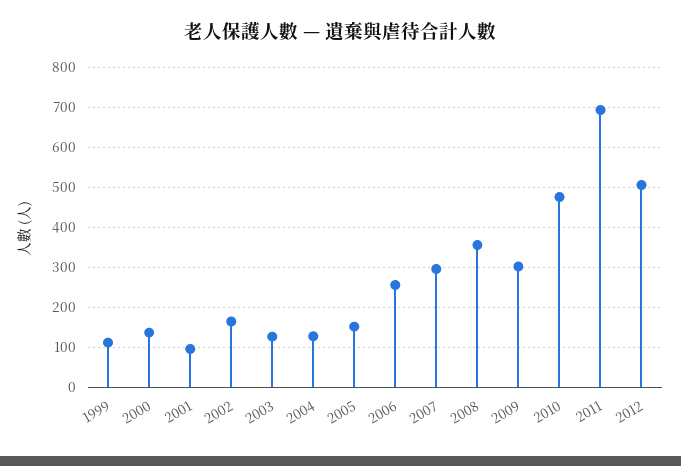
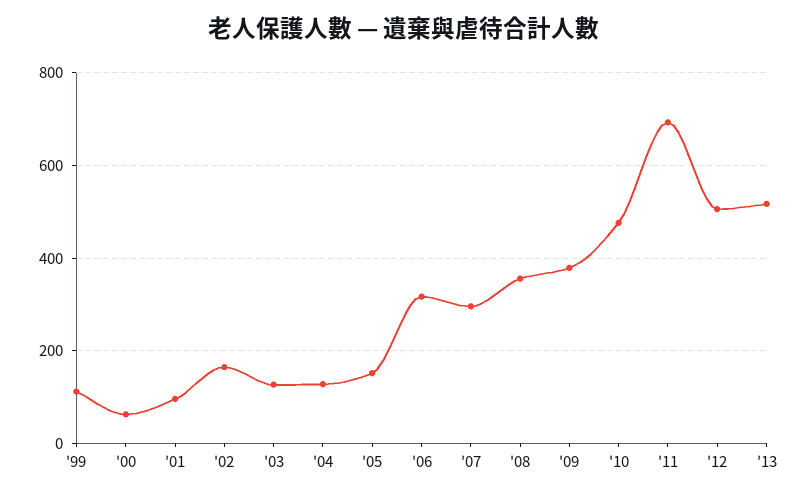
2000: 140 -> 60
2006: 260 -> 320
2009: 300 -> 380
'13: none -> 520

